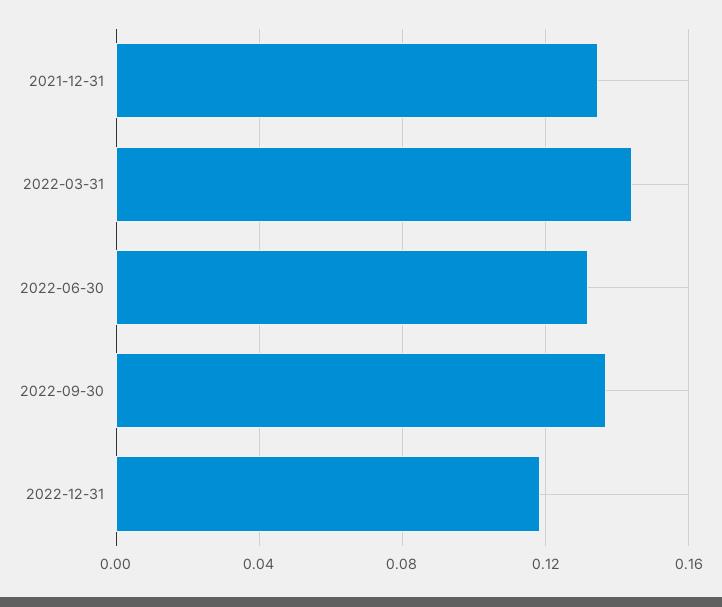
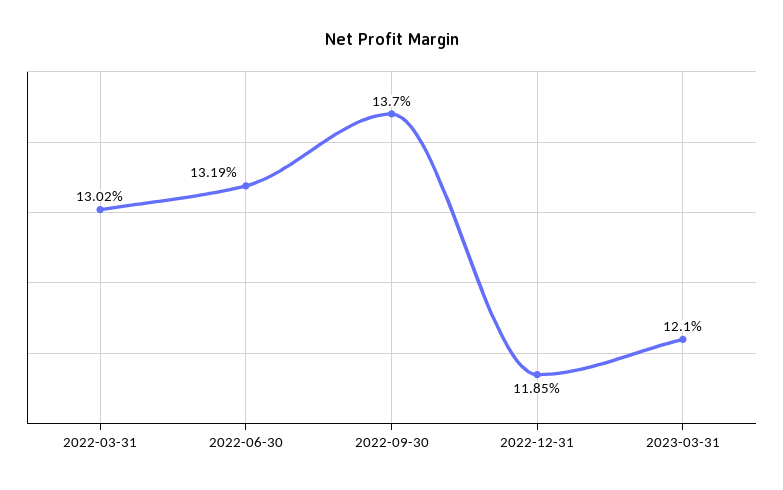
2021-12-31: 0.135 -> none
2022-03-31: 0.145 -> 0.1302
2023-03-31: none -> 0.121

